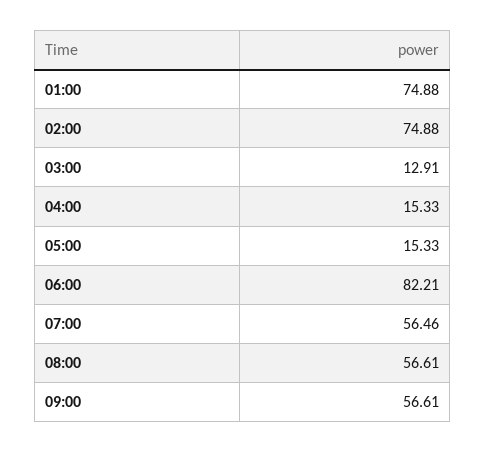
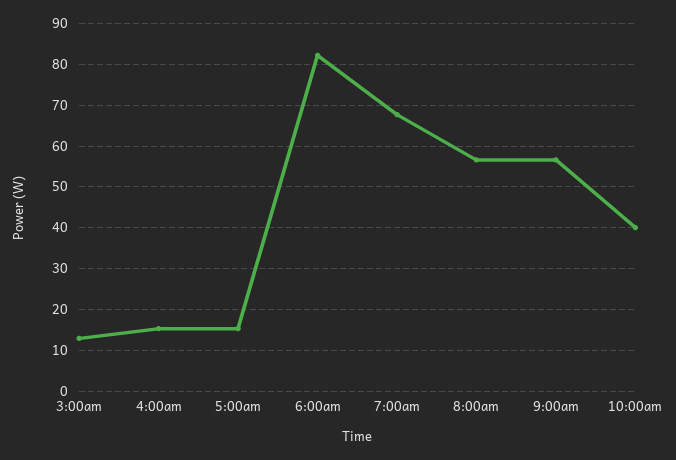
01:00: 74.88 -> none
02:00: 74.88 -> none
07:00: 56.46 -> 68
10:00am: none -> 40

